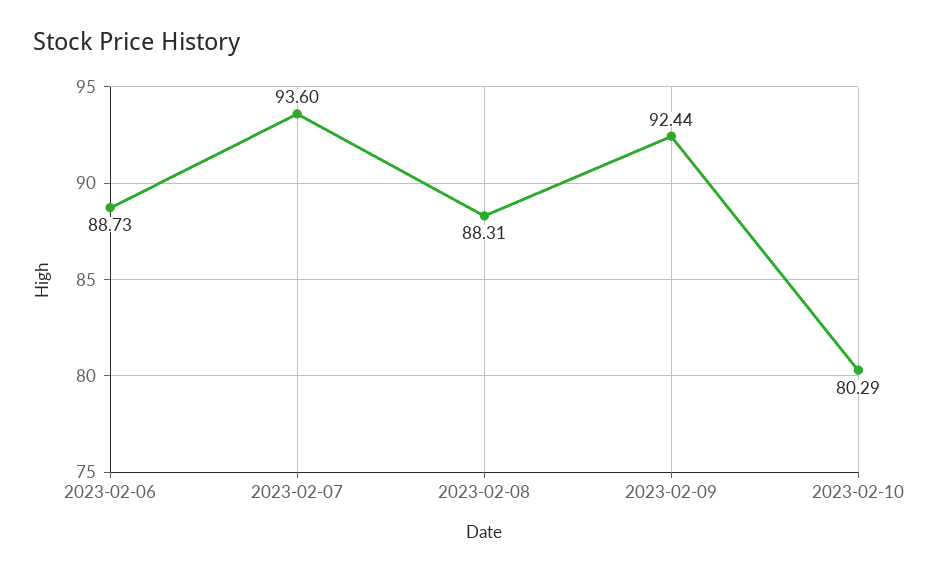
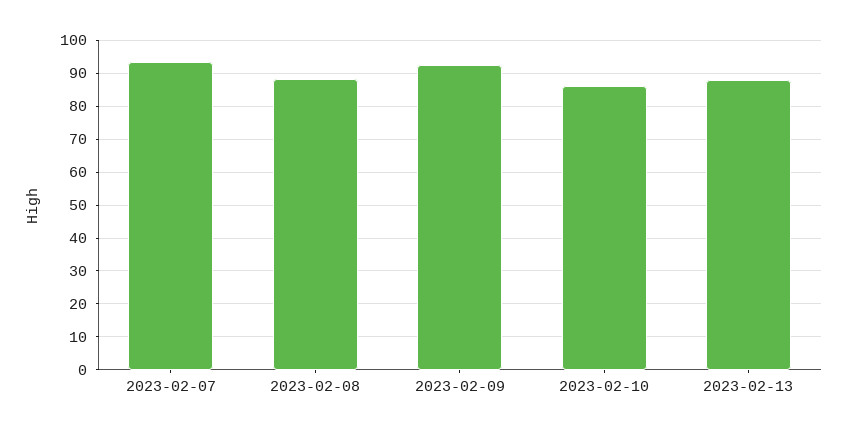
2023-02-06: 88.73 -> none
2023-02-10: 80.29 -> 86
2023-02-13: none -> 88

